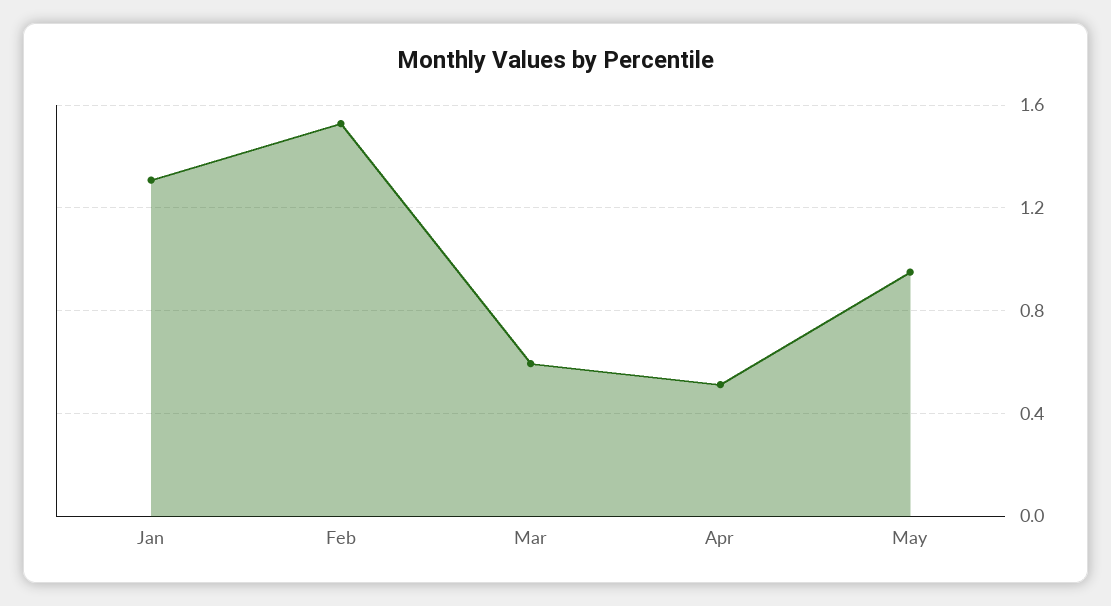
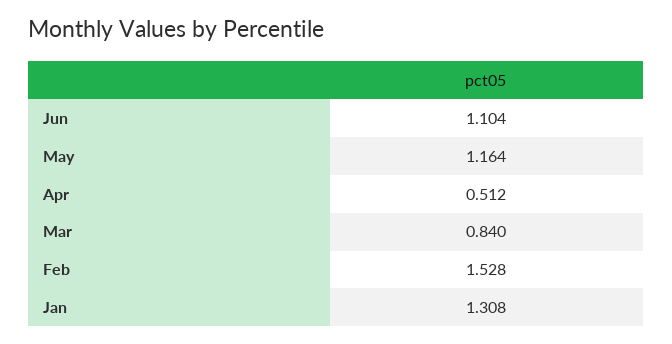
Mar: 0.6 -> 0.84
May: 0.95 -> 1.164
Jun: none -> 1.104

